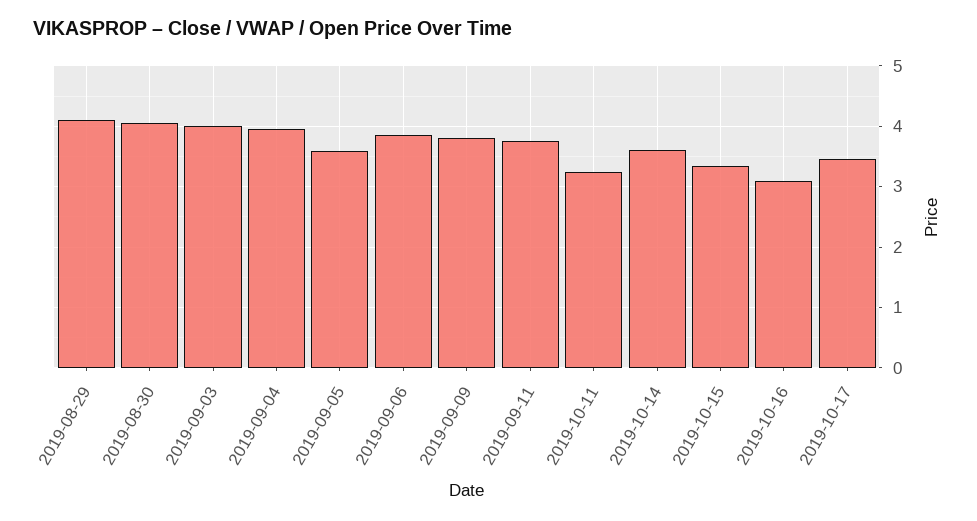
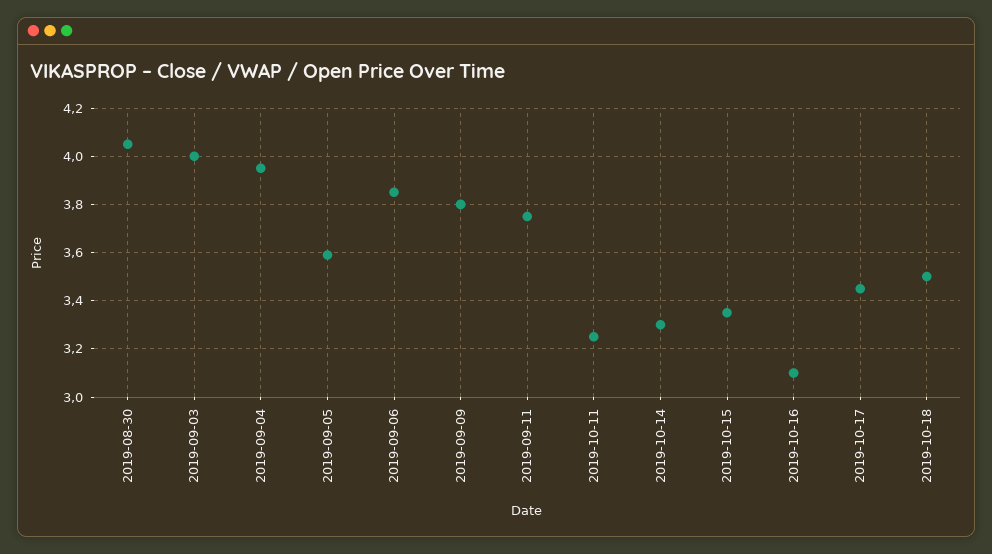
2019-08-29: 4.1 -> none
2019-10-14: 3.6 -> 3.3
2019-10-18: none -> 3.5

